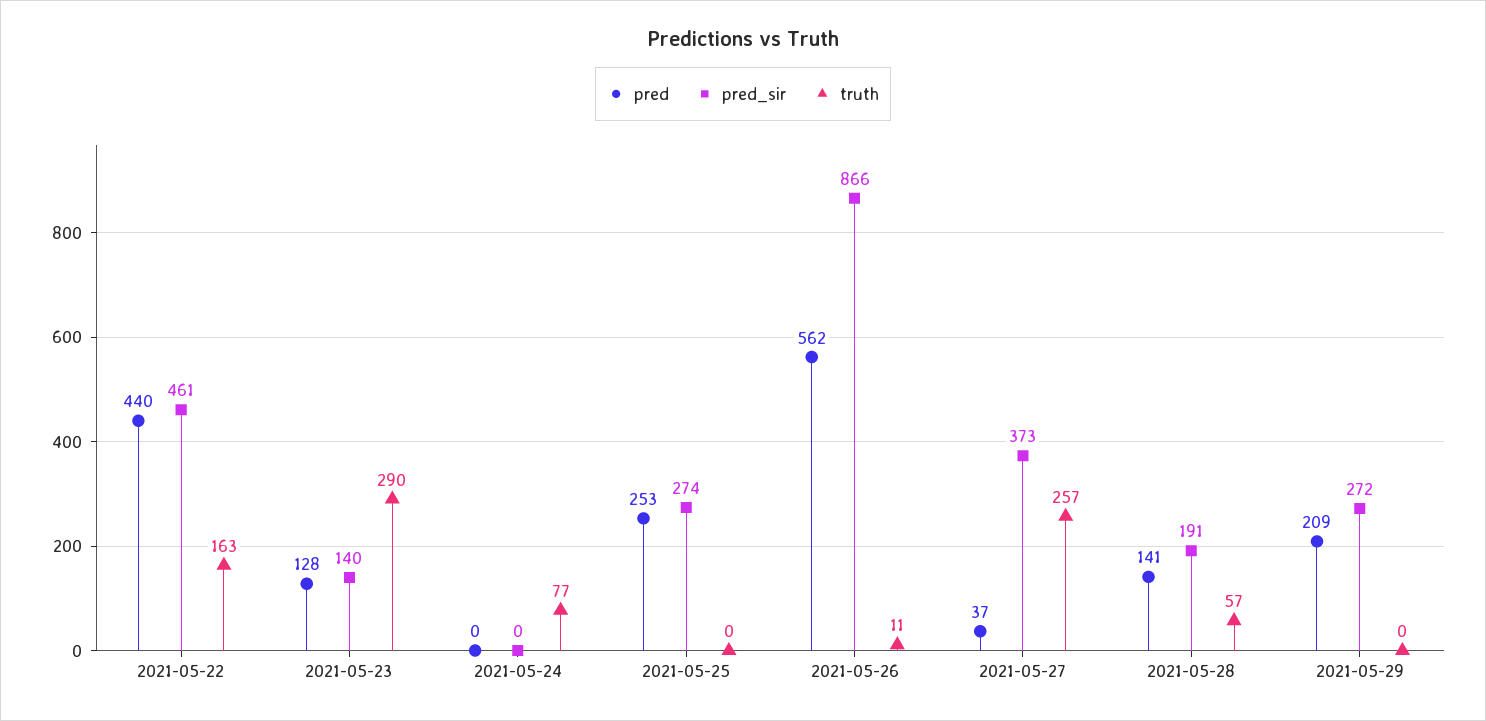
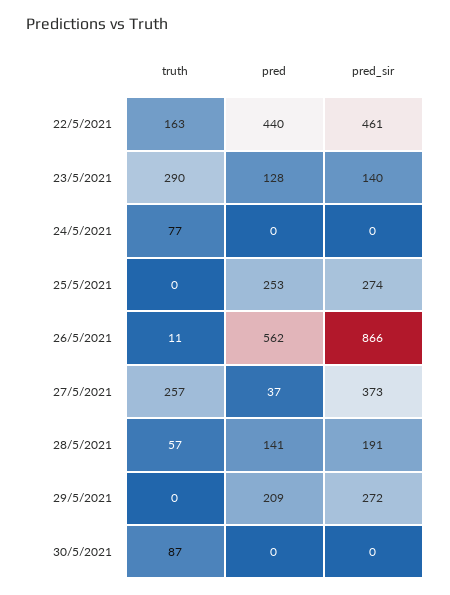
truth, 30/5/2021: none -> 87
pred, 30/5/2021: none -> 0
pred_sir, 30/5/2021: none -> 0

